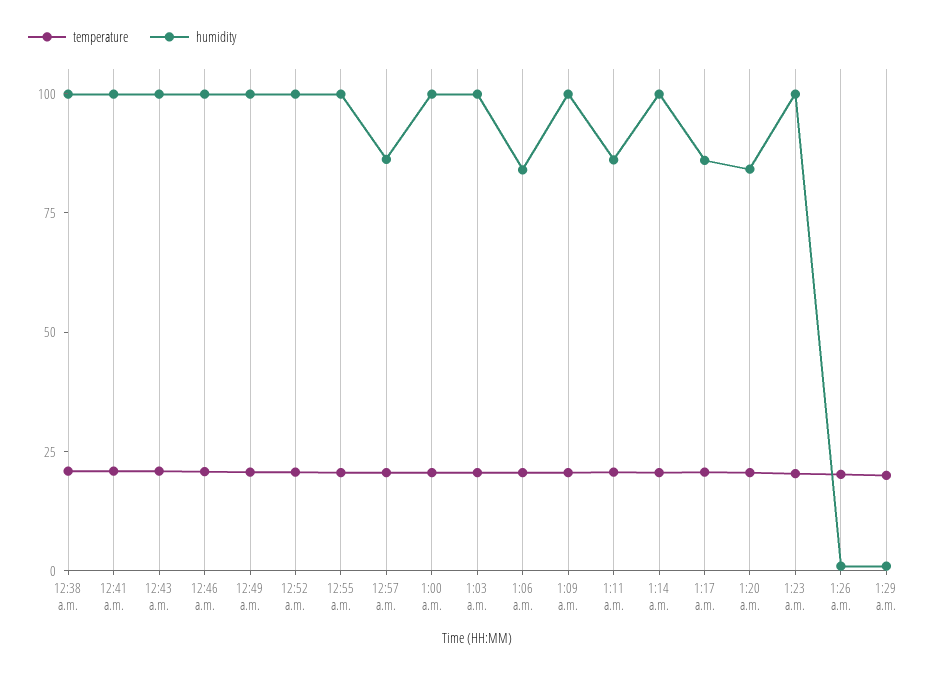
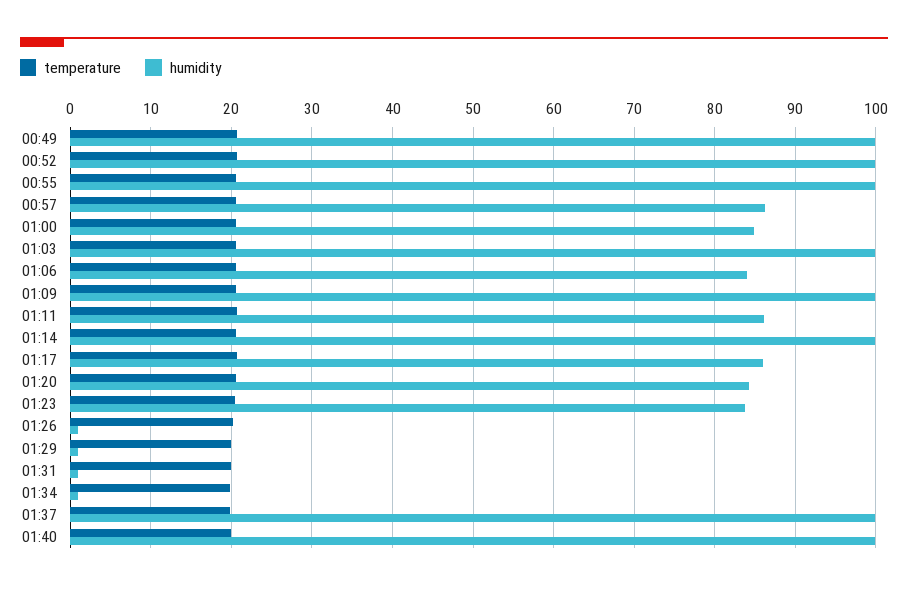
temperature, 12:38 a.m.: 20 -> none
humidity, 12:38 a.m.: 100 -> none
temperature, 12:41 a.m.: 20 -> none
humidity, 12:41 a.m.: 100 -> none
temperature, 12:43 a.m.: 20 -> none
humidity, 12:43 a.m.: 100 -> none
temperature, 12:46 a.m.: 20 -> none
humidity, 12:46 a.m.: 100 -> none
humidity, 1:00 a.m.: 100 -> 85
humidity, 1:23 a.m.: 100 -> 84
temperature, 01:31: none -> 20
humidity, 01:31: none -> 1
temperature, 01:34: none -> 20
humidity, 01:34: none -> 1
temperature, 01:37: none -> 20
humidity, 01:37: none -> 100
temperature, 01:40: none -> 20
humidity, 01:40: none -> 100

